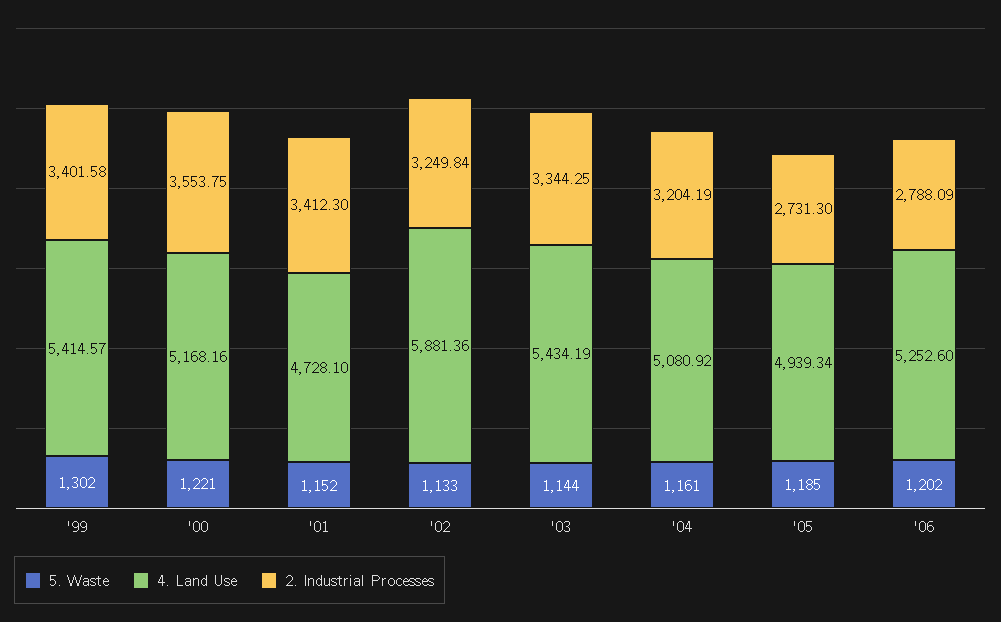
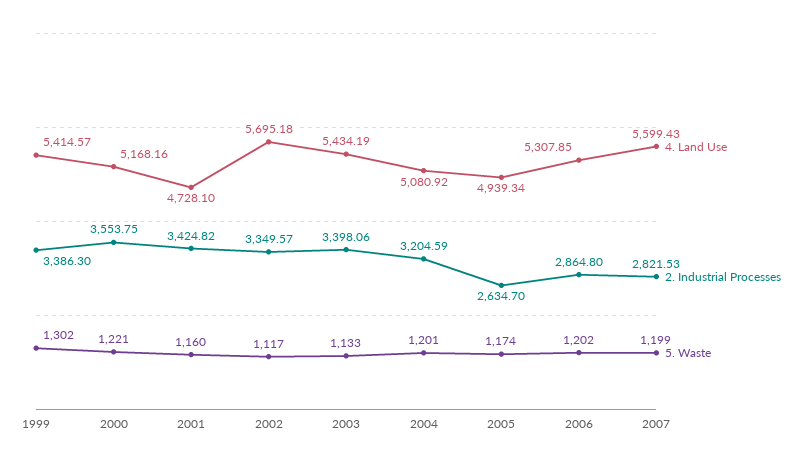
2. Industrial Processes, '99: 3401.58 -> 3386.3
5. Waste, '01: 1152 -> 1160
2. Industrial Processes, '01: 3412.3 -> 3424.82
5. Waste, '02: 1133 -> 1117
4. Land Use, '02: 5881.36 -> 5695.18
2. Industrial Processes, '02: 3249.84 -> 3349.57
5. Waste, '03: 1144 -> 1133
2. Industrial Processes, '03: 3344.25 -> 3398.06
5. Waste, '04: 1161 -> 1201
2. Industrial Processes, '04: 3204.19 -> 3204.59
5. Waste, '05: 1185 -> 1174
2. Industrial Processes, '05: 2731.3 -> 2634.7
4. Land Use, '06: 5252.6 -> 5307.85
2. Industrial Processes, '06: 2788.09 -> 2864.8
4. Land Use, 2007: none -> 5599.43
2. Industrial Processes, 2007: none -> 2821.53
5. Waste, 2007: none -> 1199

